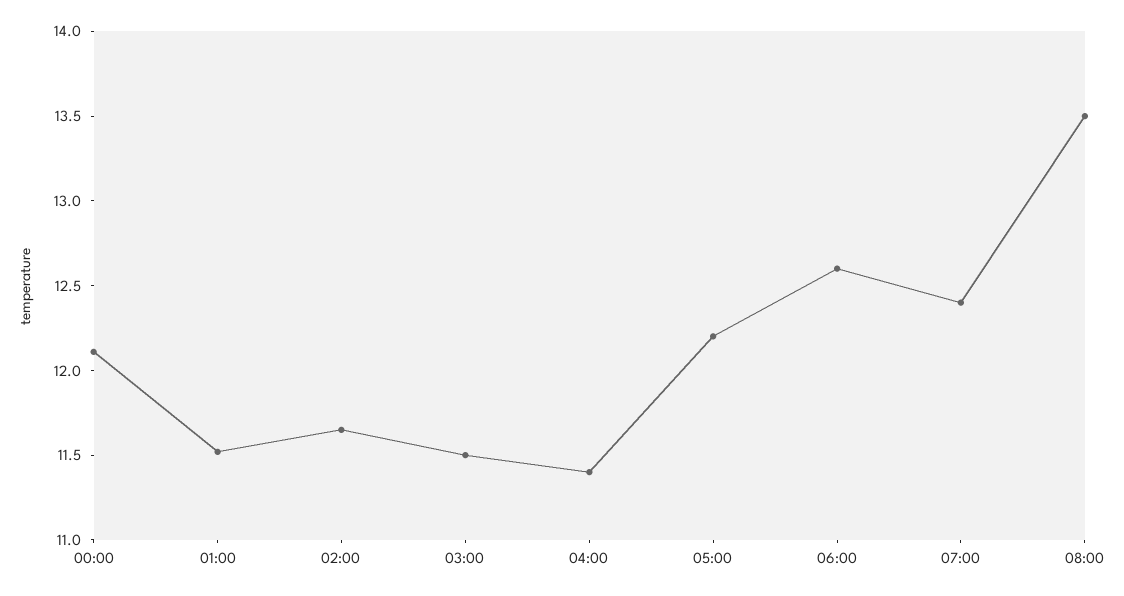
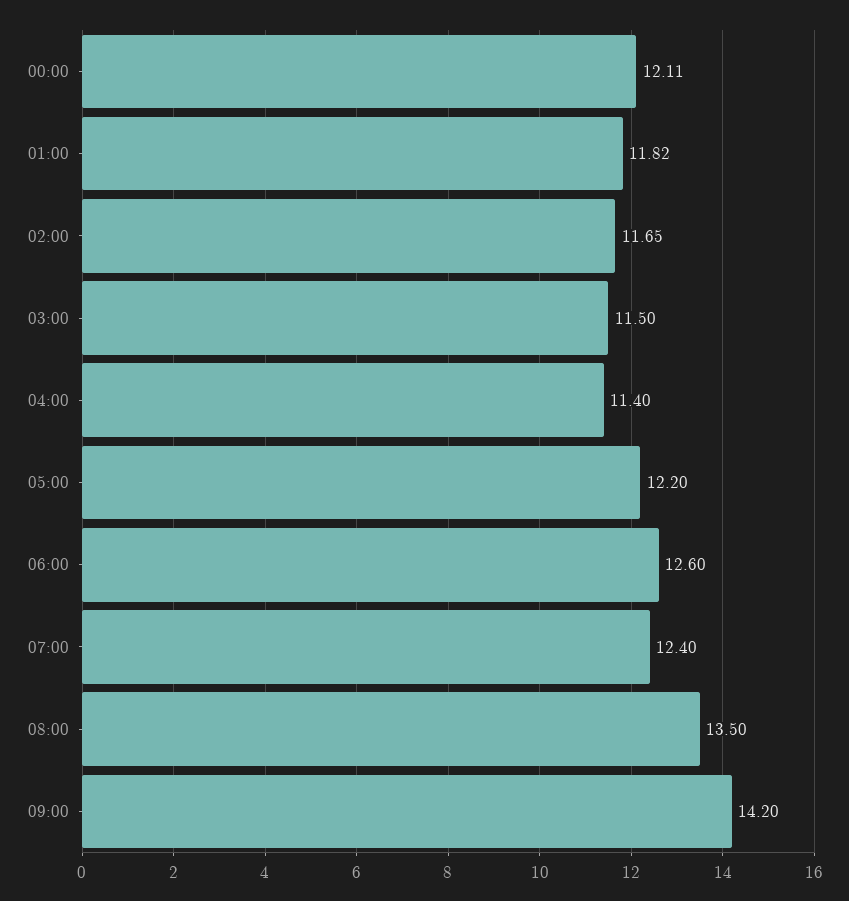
01:00: 11.5 -> 11.82
09:00: none -> 14.2

